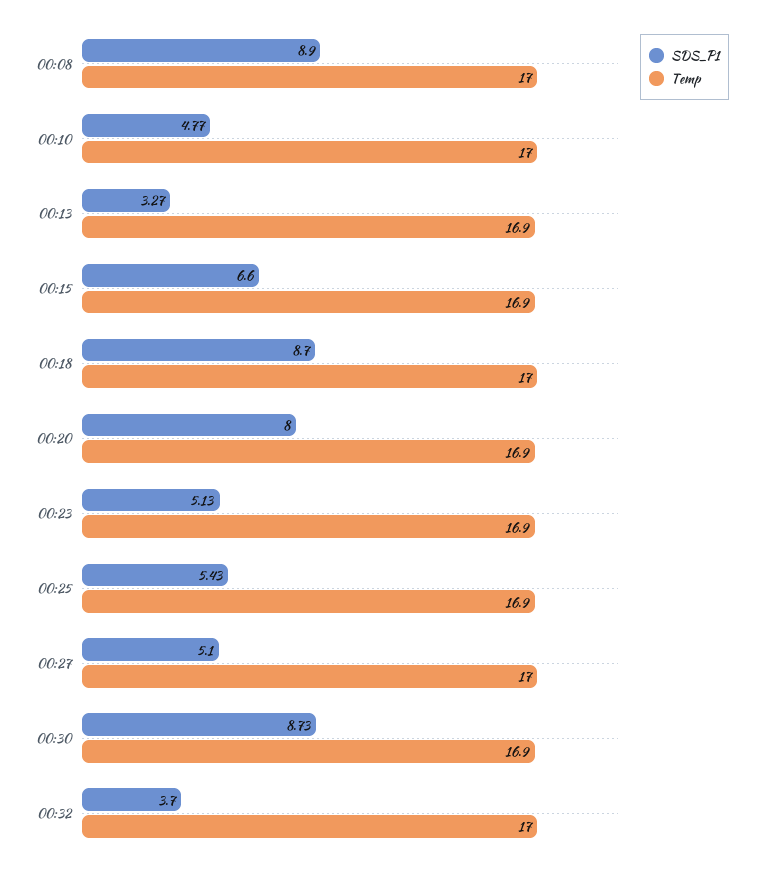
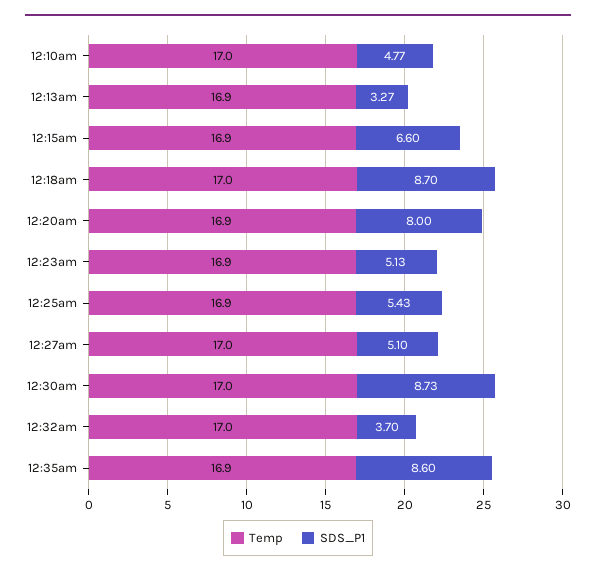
SDS_P1, 00:08: 8.9 -> none
Temp, 00:08: 17 -> none
Temp, 00:30: 16.9 -> 17
Temp, 12:35am: none -> 16.9
SDS_P1, 12:35am: none -> 8.6

